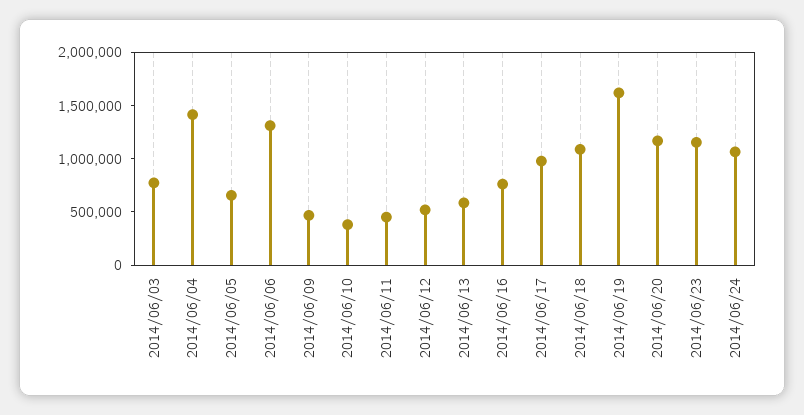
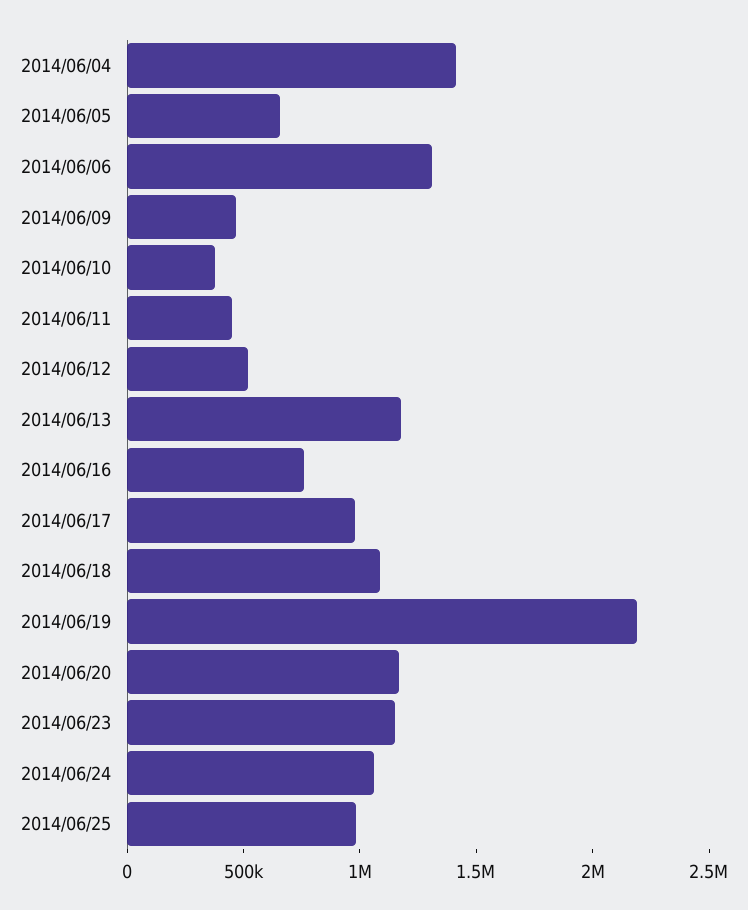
2014/06/03: 800000 -> none
2014/06/13: 600000 -> 1200000
2014/06/19: 1600000 -> 2200000
2014/06/25: none -> 1000000

